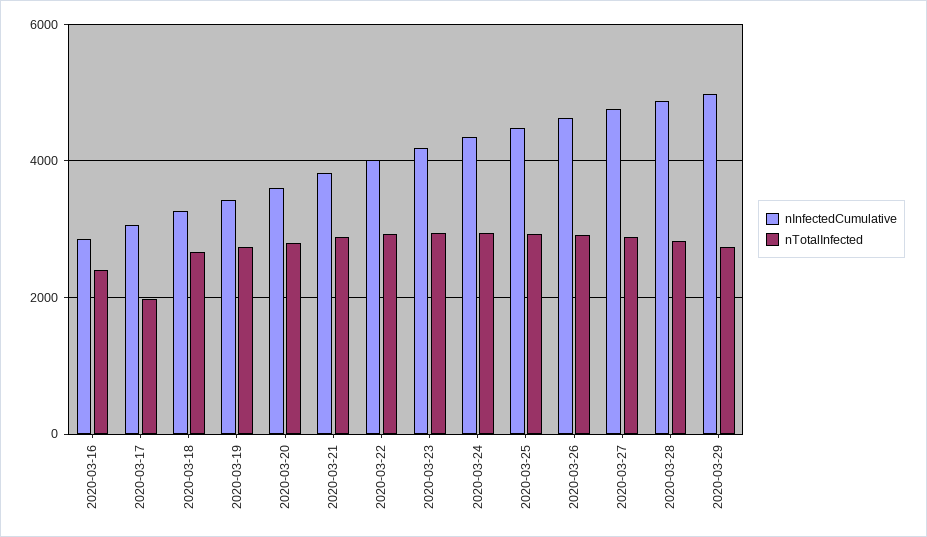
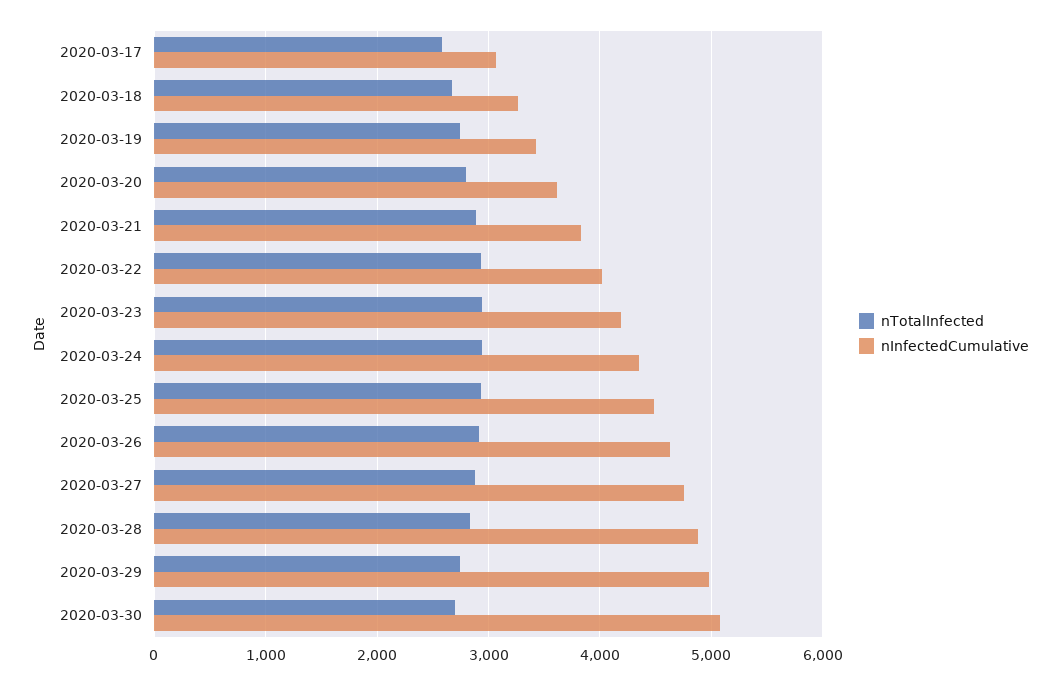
nInfectedCumulative, 2020-03-16: 2800 -> none
nTotalInfected, 2020-03-16: 2400 -> none
nTotalInfected, 2020-03-17: 2000 -> 2600
nTotalInfected, 2020-03-30: none -> 2700
nInfectedCumulative, 2020-03-30: none -> 5100

